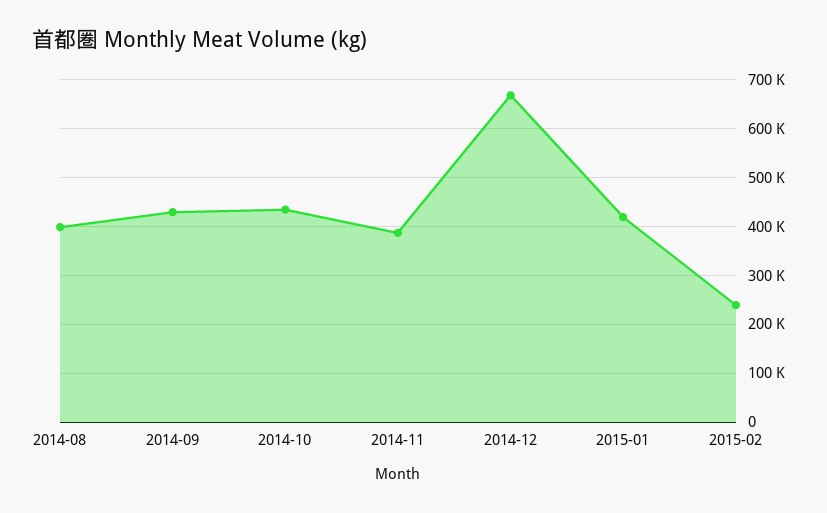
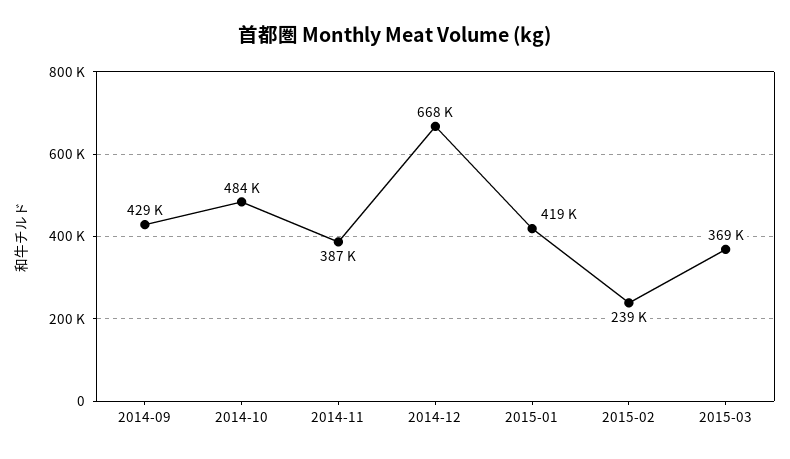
2014-08: 400000 -> none
2014-10: 440000 -> 484000
2015-03: none -> 369000

